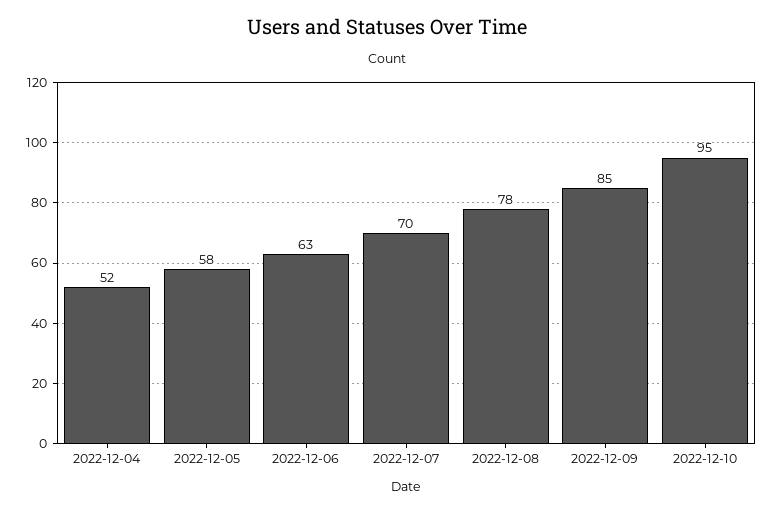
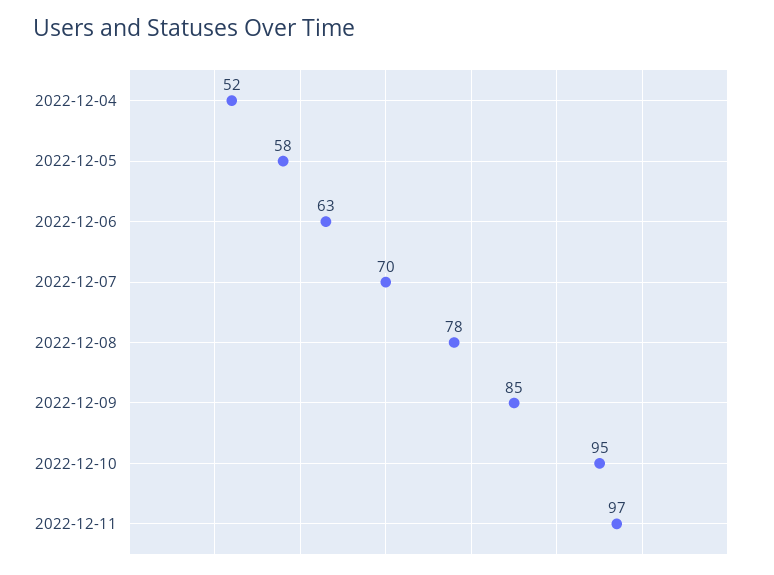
2022-12-11: none -> 97

